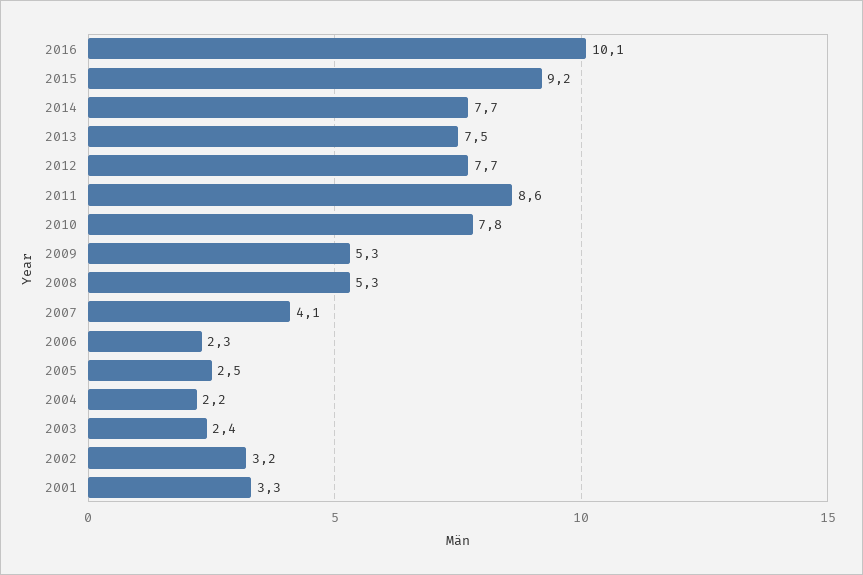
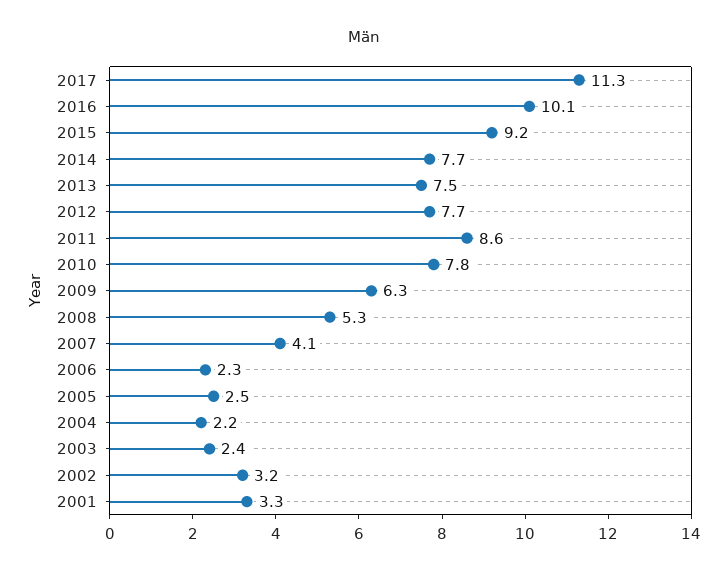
2009: 5.3 -> 6.3
2017: none -> 11.3

